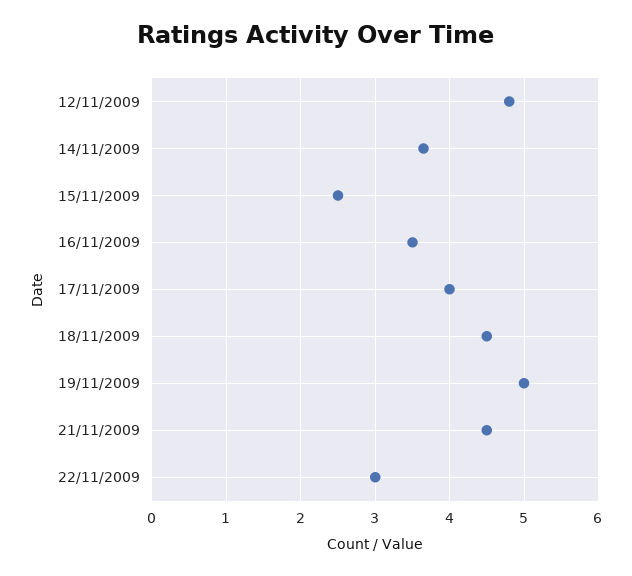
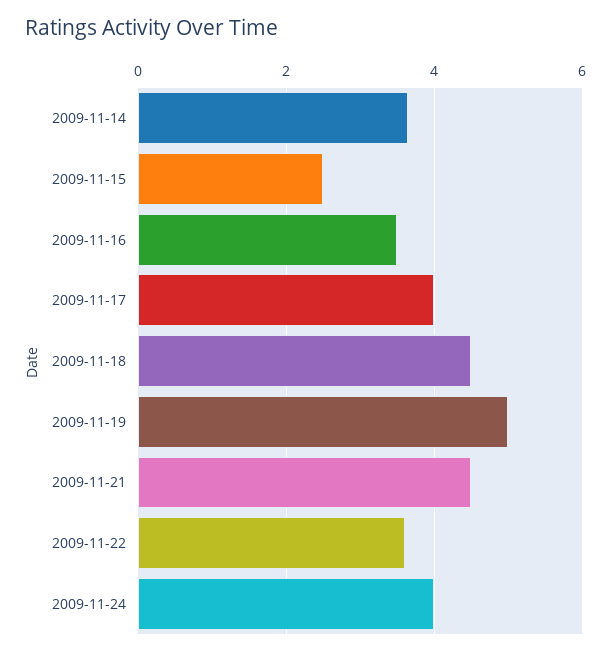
12/11/2009: 4.8 -> none
22/11/2009: 3 -> 3.6
2009-11-24: none -> 4

